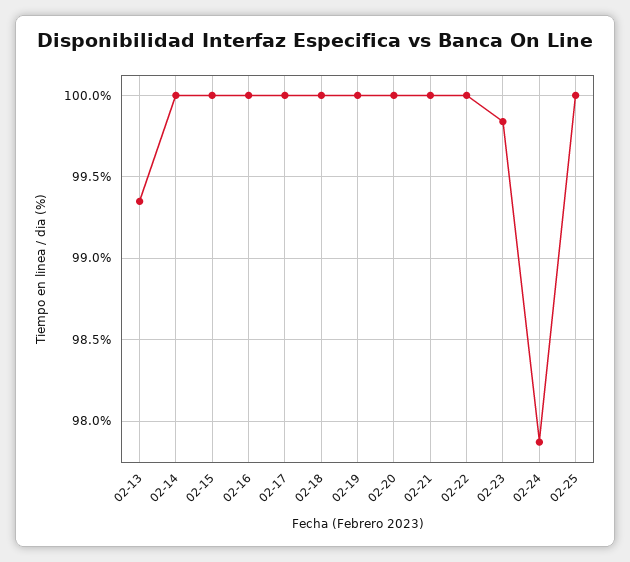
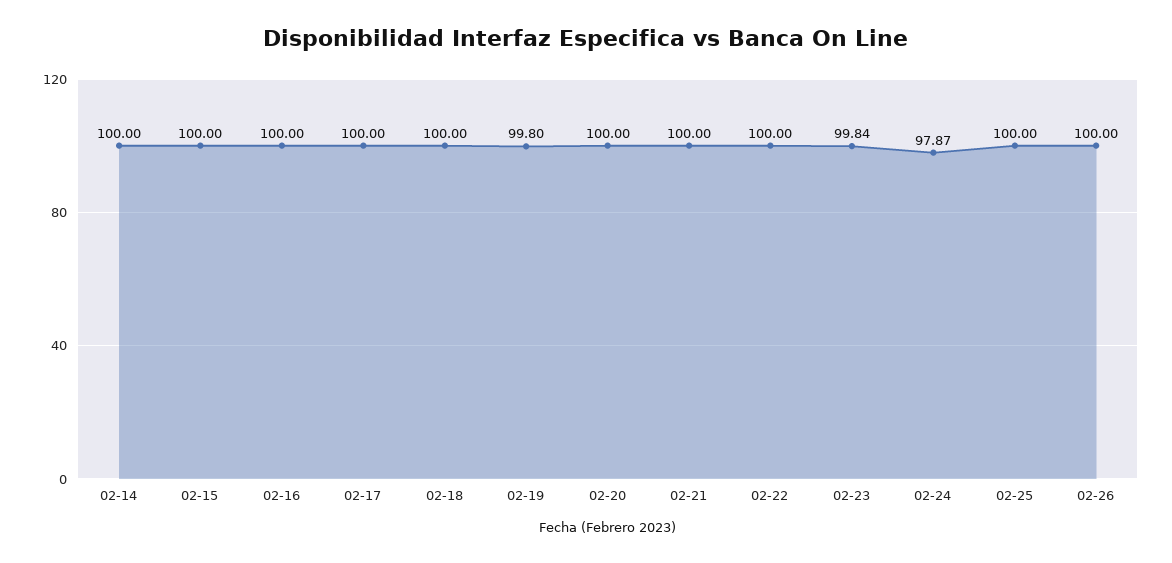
02-13: 99.35 -> none
02-19: 100 -> 99.8
02-26: none -> 100

